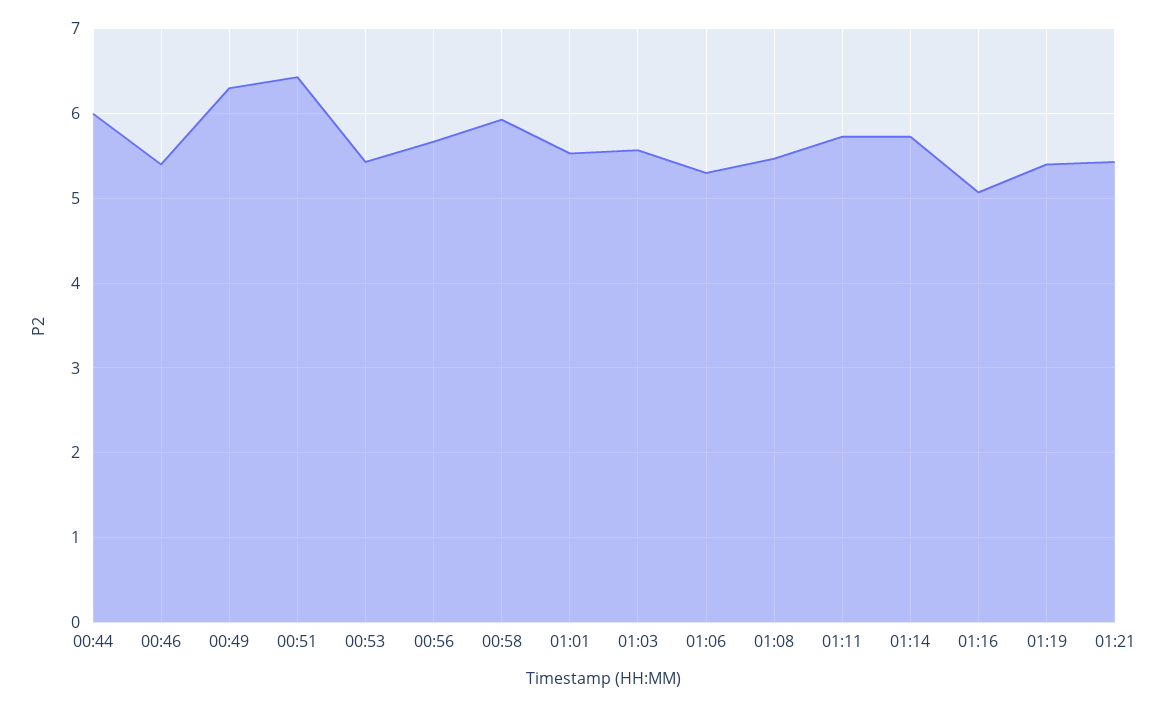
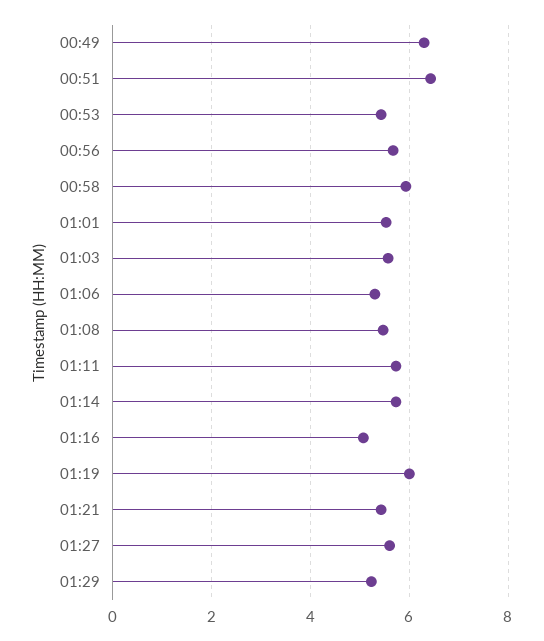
00:44: 6 -> none
00:46: 5.4 -> none
01:19: 5.4 -> 6
01:27: none -> 5.6
01:29: none -> 5.2

